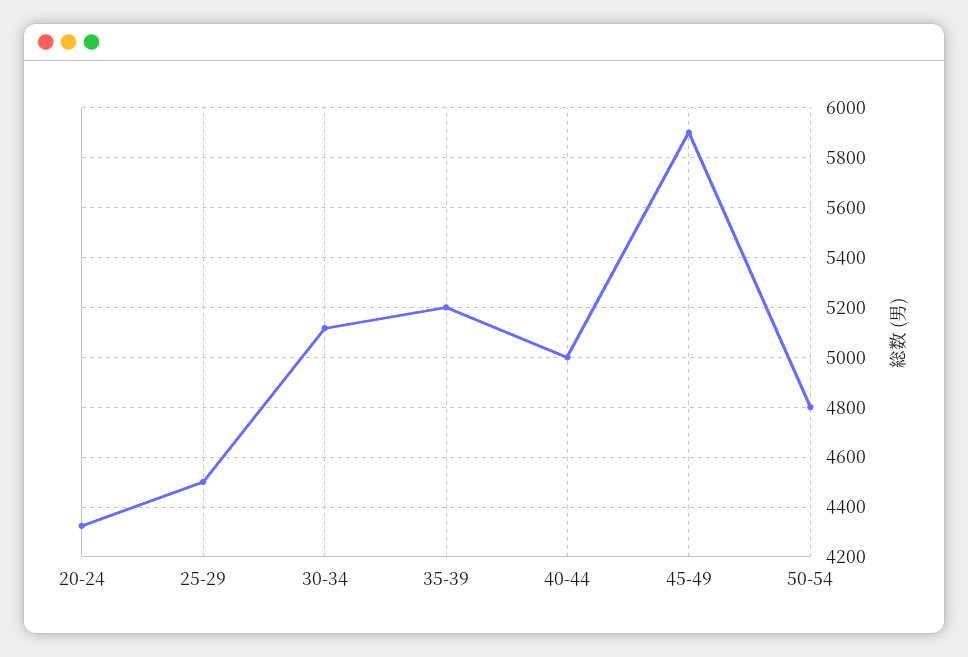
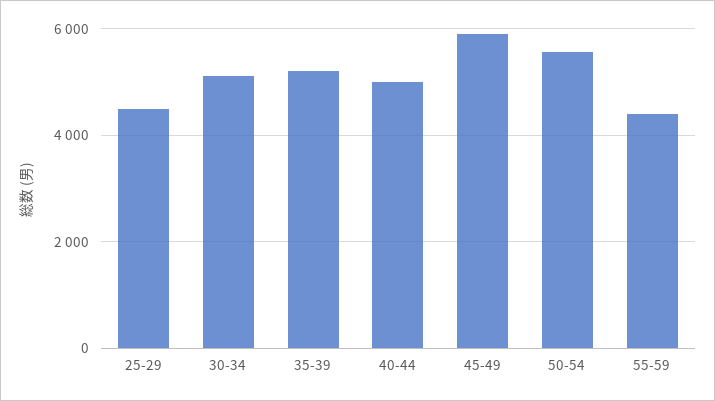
20-24: 4325 -> none
50-54: 4800 -> 5600
55-59: none -> 4400

